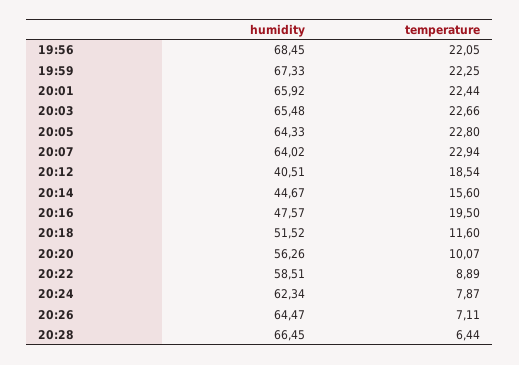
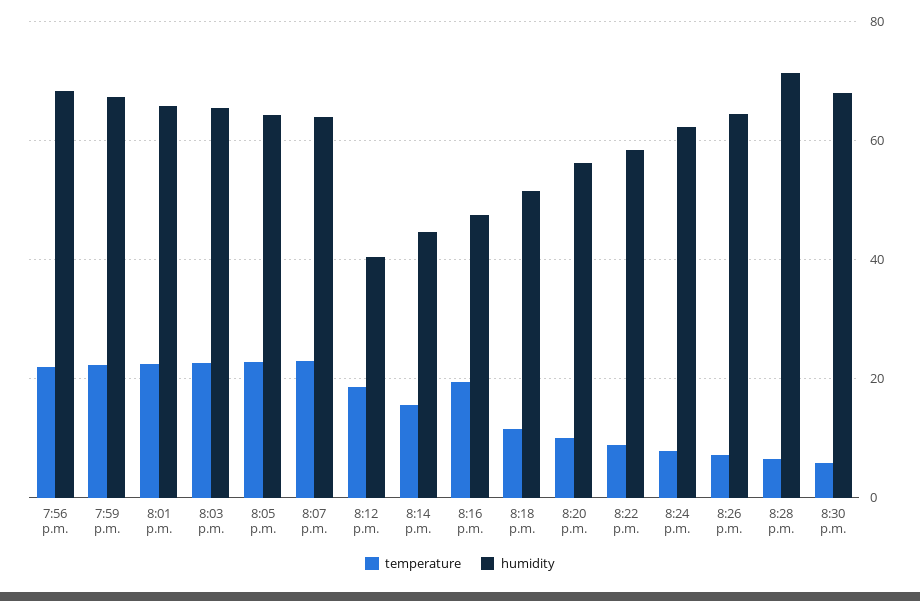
humidity, 20:28: 66.45 -> 72
temperature, 8:30 p.m.: none -> 6
humidity, 8:30 p.m.: none -> 68

